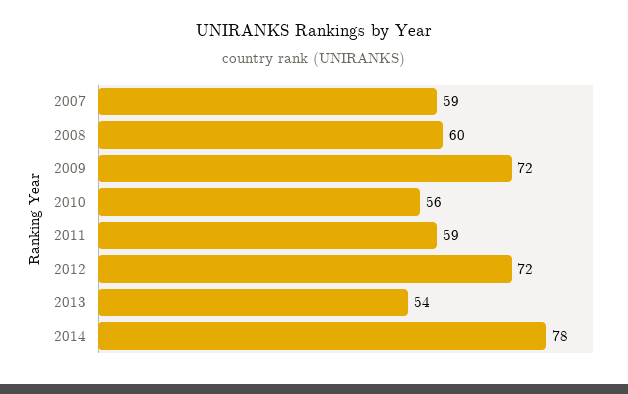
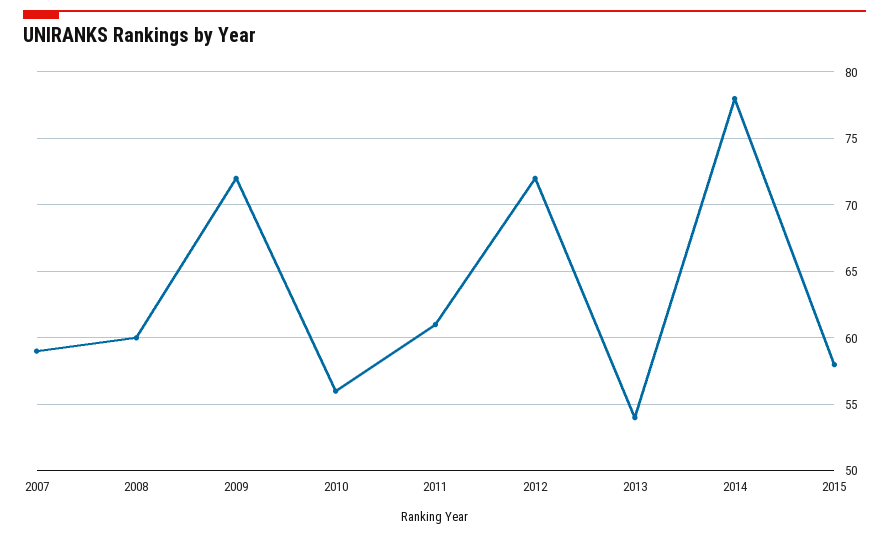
2011: 59 -> 61
2015: none -> 58

